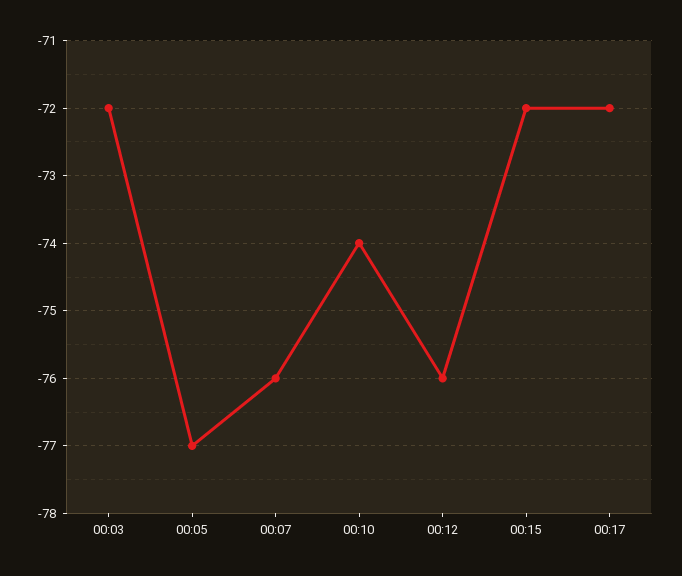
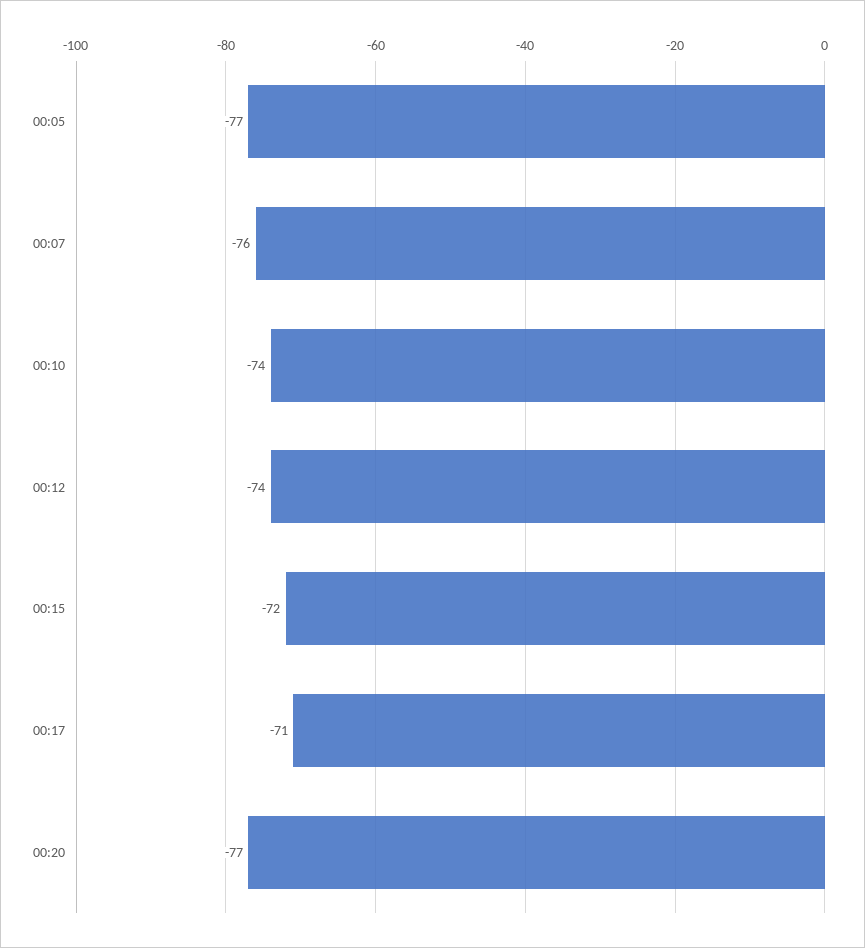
00:03: -72 -> none
00:12: -76 -> -74
00:17: -72 -> -71
00:20: none -> -77

